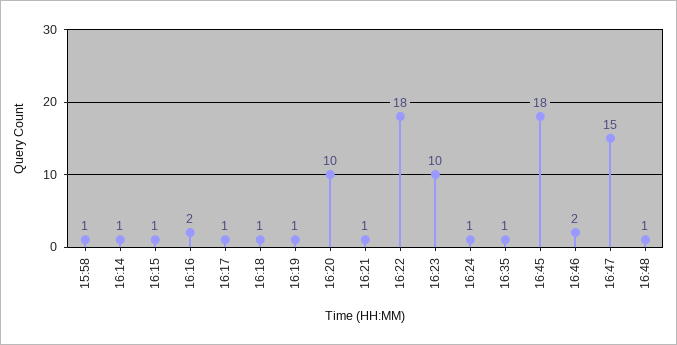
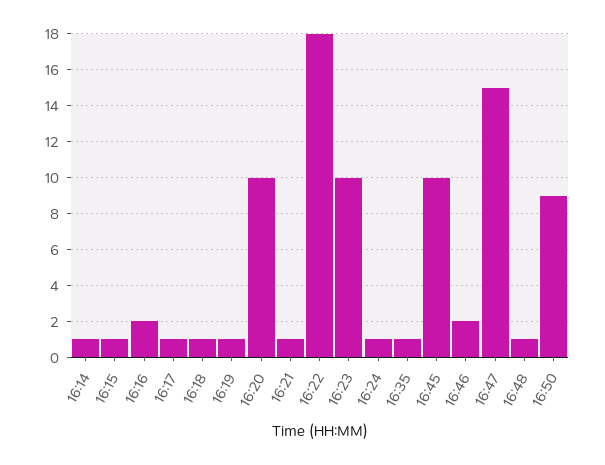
15:58: 1 -> none
16:45: 18 -> 10
16:50: none -> 9

